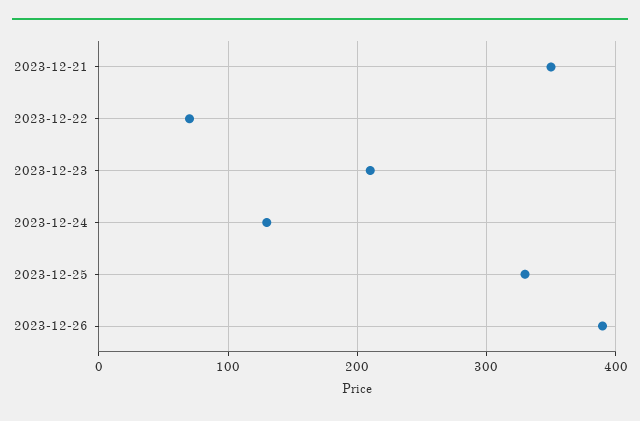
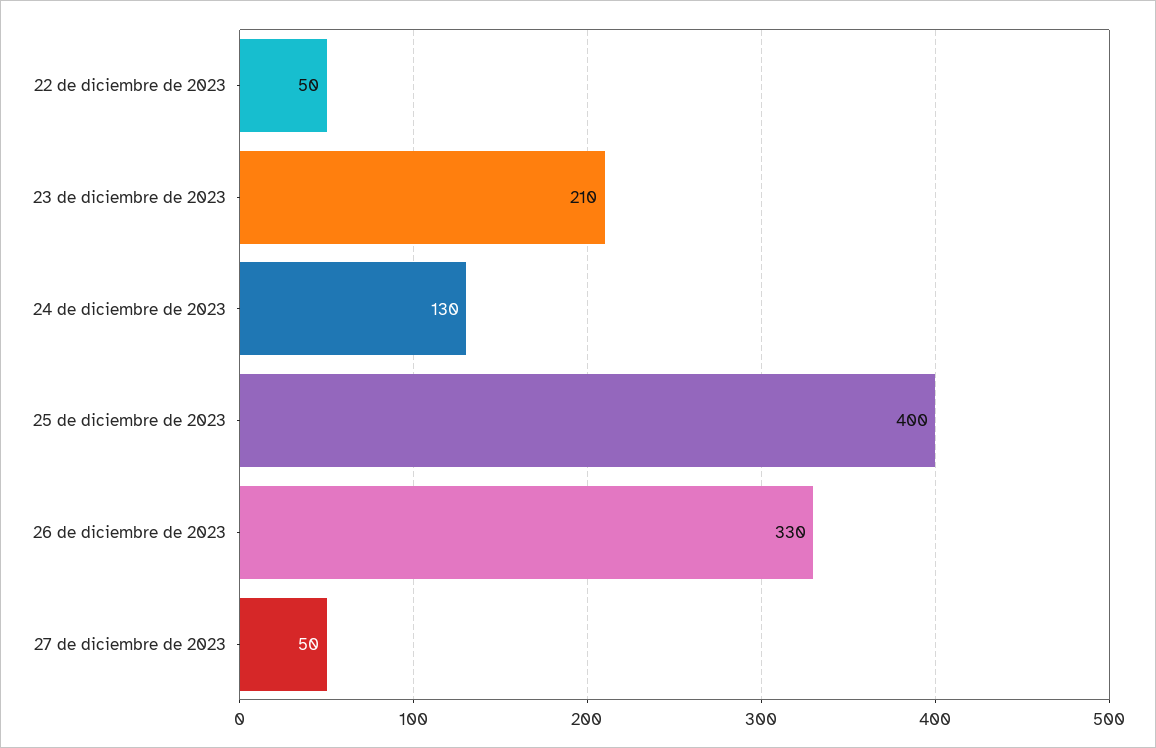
2023-12-21: 350 -> none
2023-12-22: 70 -> 50
2023-12-25: 330 -> 400
2023-12-26: 390 -> 330
27 de diciembre de 2023: none -> 50

